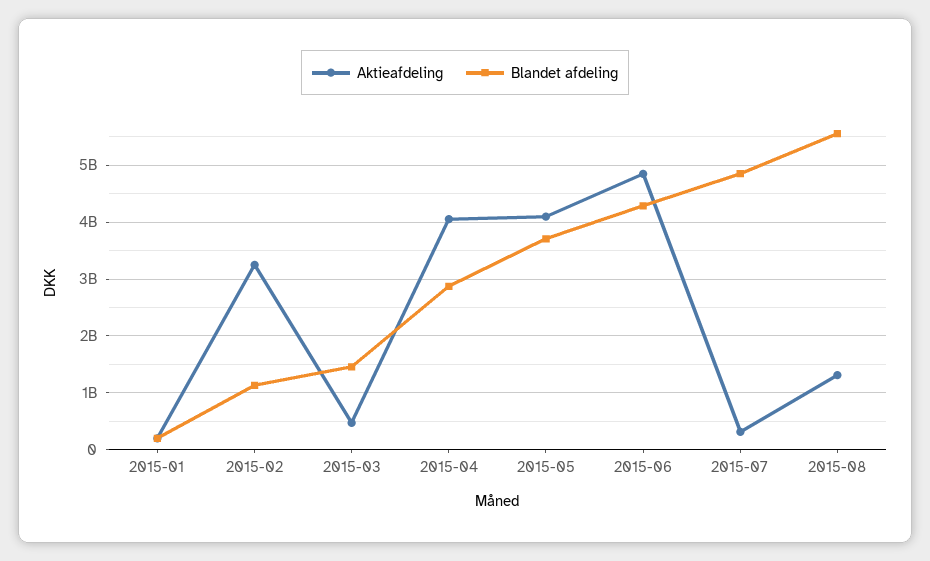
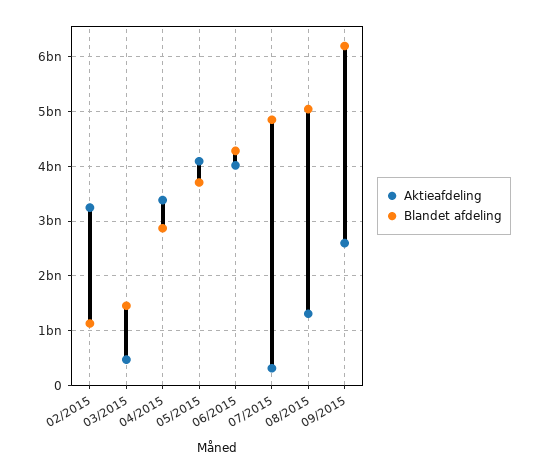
Aktieafdeling, 2015-01: 200000000 -> none
Blandet afdeling, 2015-01: 200000000 -> none
Aktieafdeling, 2015-04: 4000000000 -> 3400000000
Aktieafdeling, 2015-06: 4800000000 -> 4000000000
Blandet afdeling, 2015-08: 5600000000 -> 5000000000
Aktieafdeling, 09/2015: none -> 2600000000
Blandet afdeling, 09/2015: none -> 6200000000

